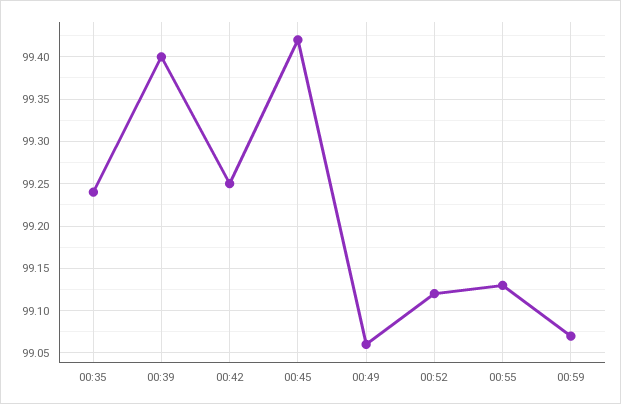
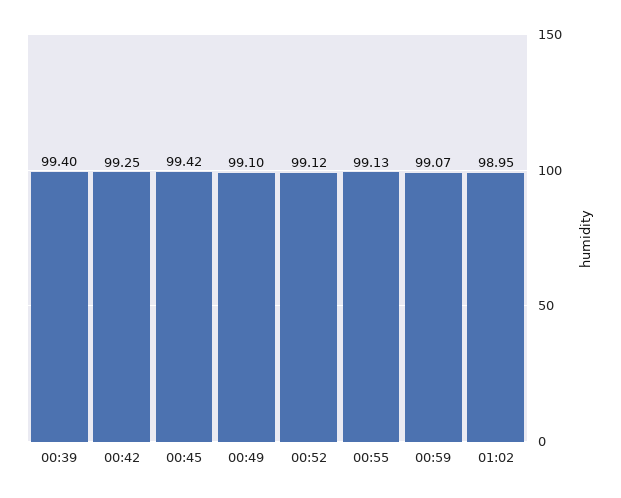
00:35: 99.24 -> none
00:49: 99.06 -> 99.1
01:02: none -> 98.95

